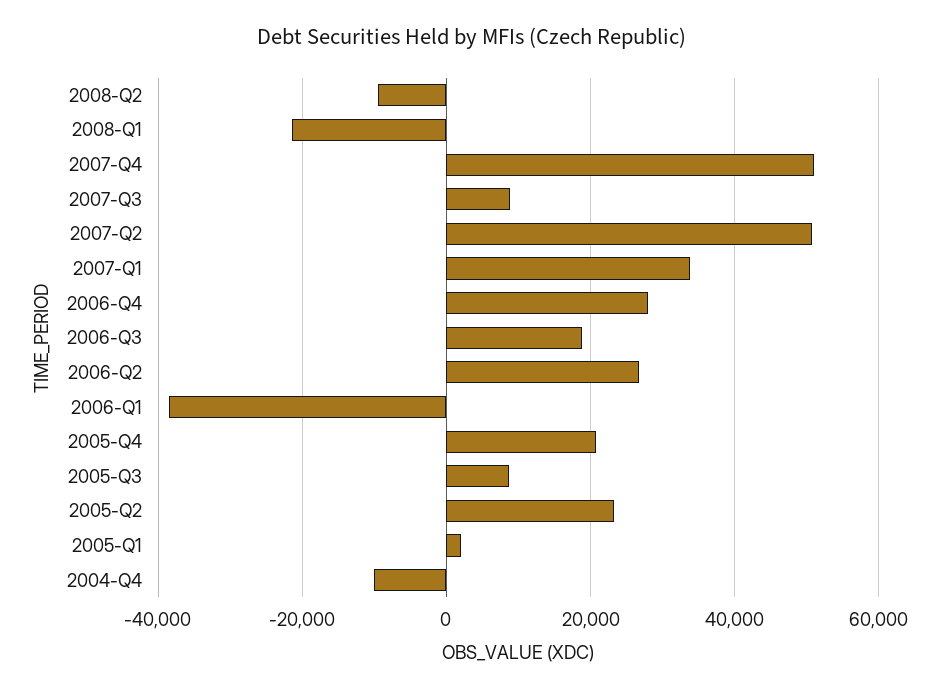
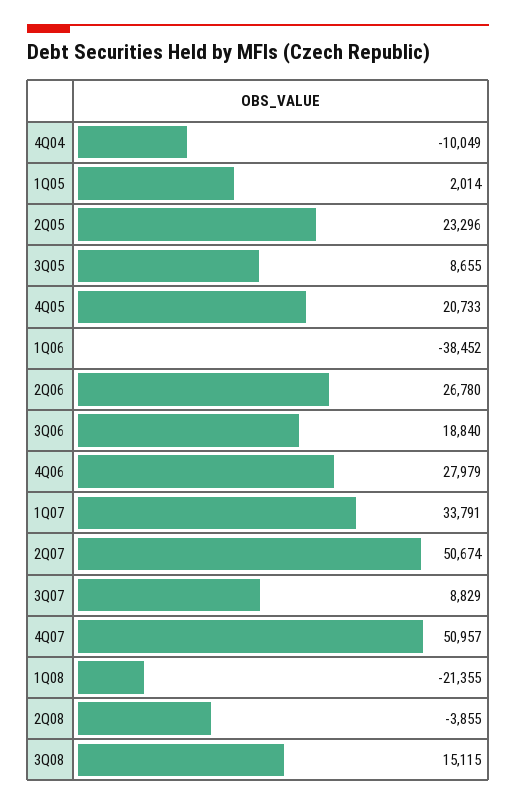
2008-Q2: -10000 -> -3855
3Q08: none -> 15115

